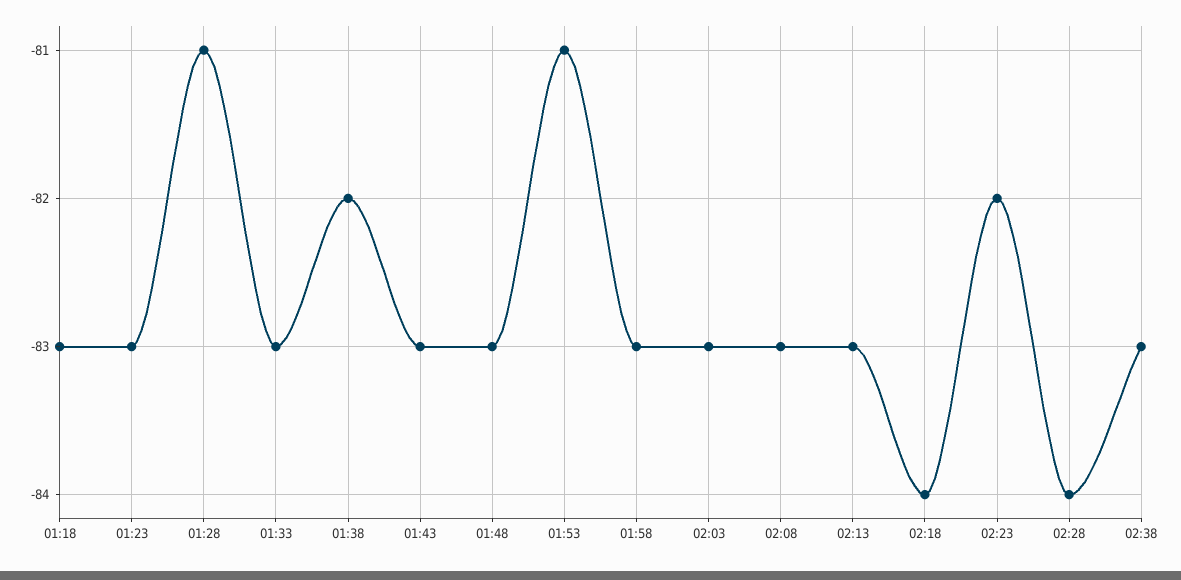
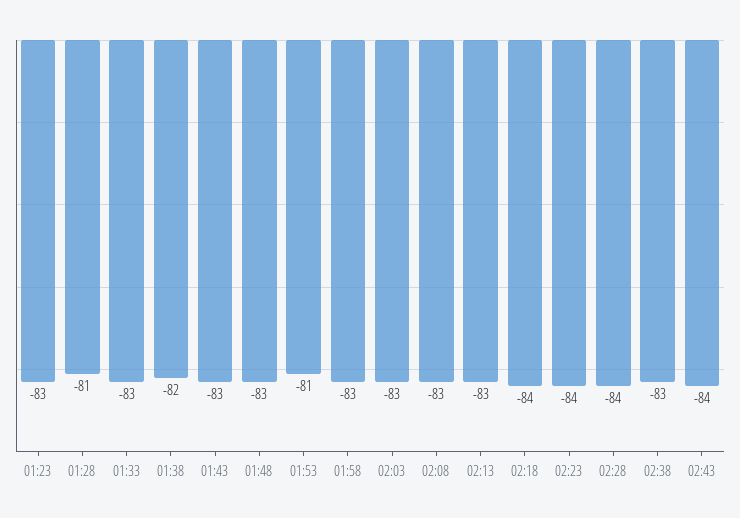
01:18: -83 -> none
02:23: -82 -> -84
02:43: none -> -84

